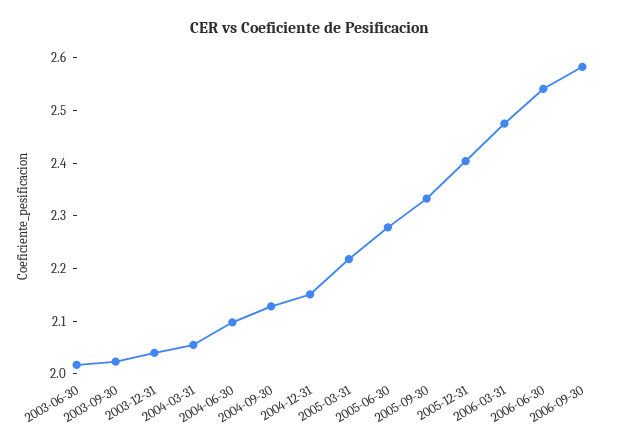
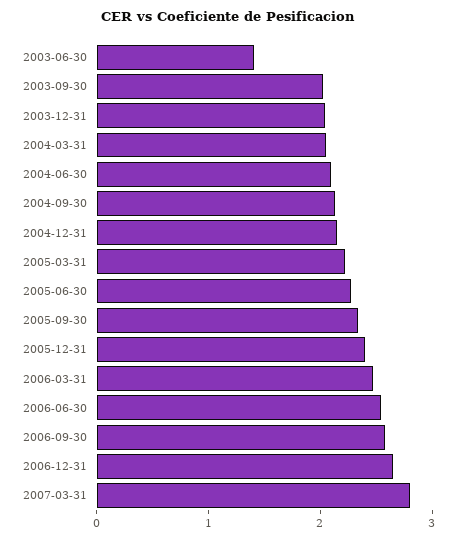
2003-06-30: 2.02 -> 1.4
2006-12-31: none -> 2.6
2007-03-31: none -> 2.8

